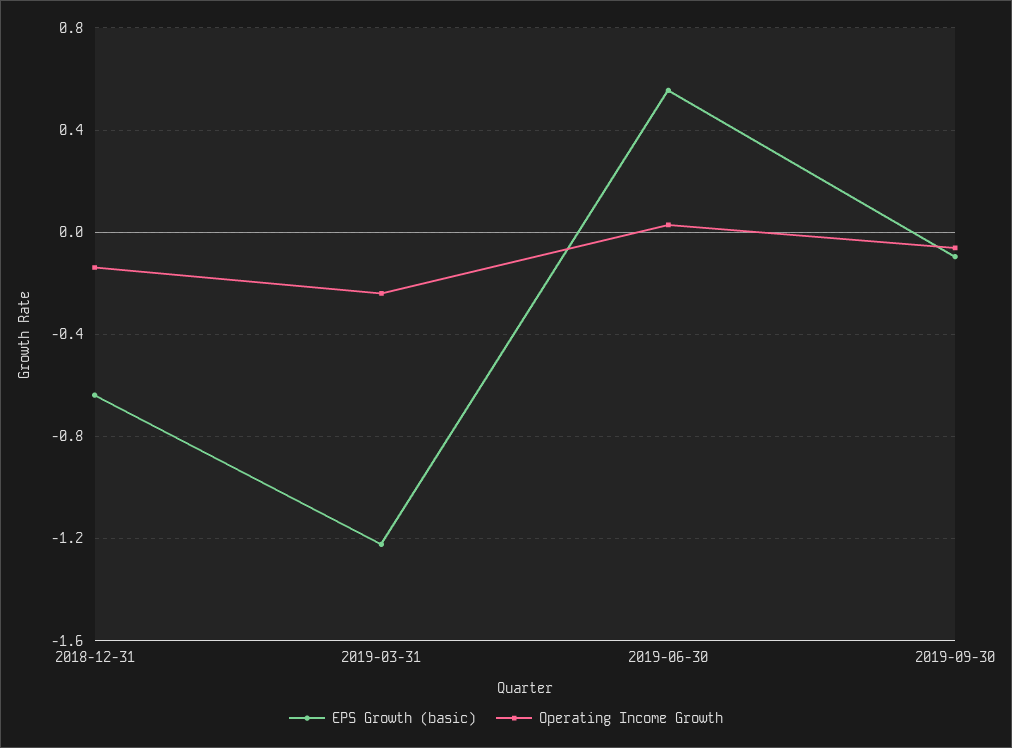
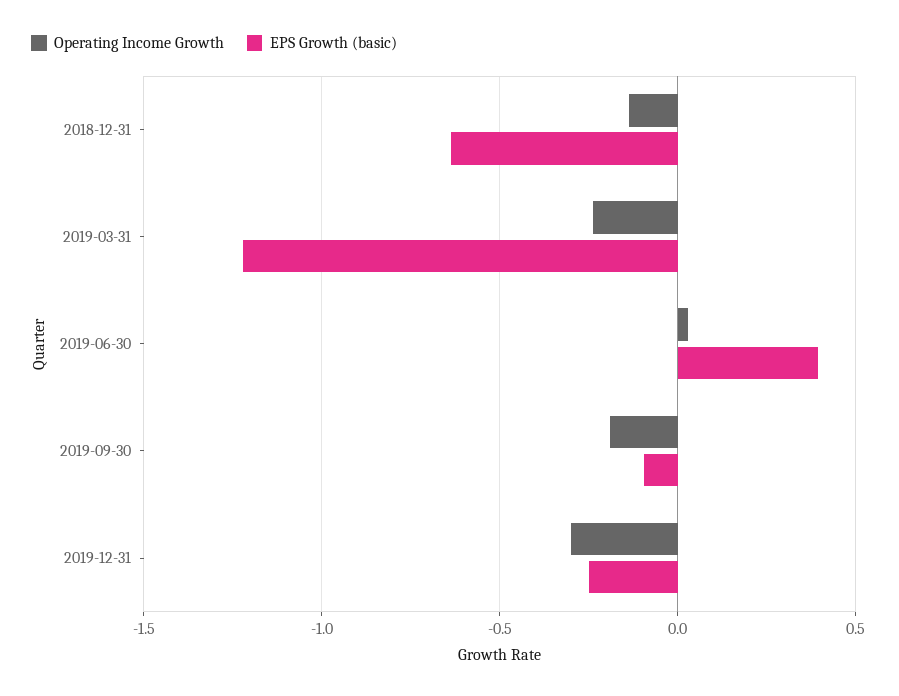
EPS Growth (basic), 2019-06-30: 0.55 -> 0.4
Operating Income Growth, 2019-09-30: -0.05 -> -0.2
Operating Income Growth, 2019-12-31: none -> -0.3
EPS Growth (basic), 2019-12-31: none -> -0.25

